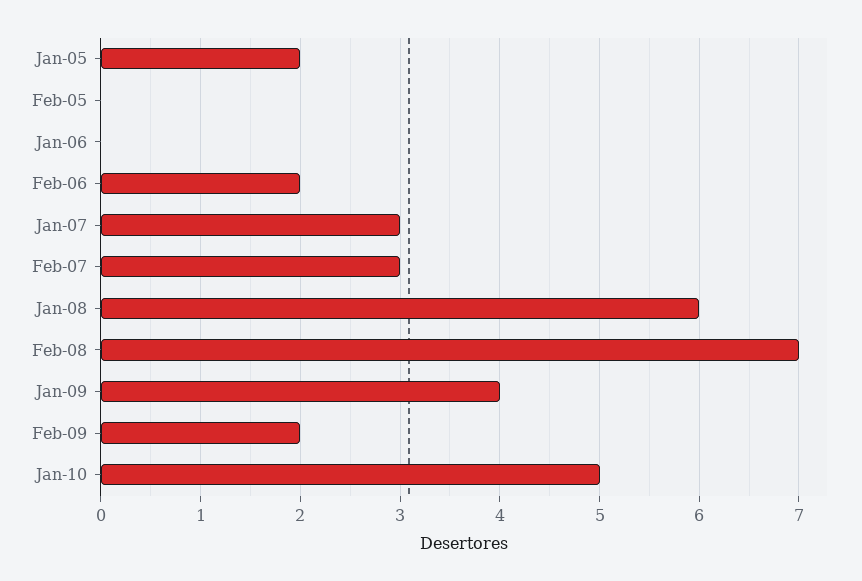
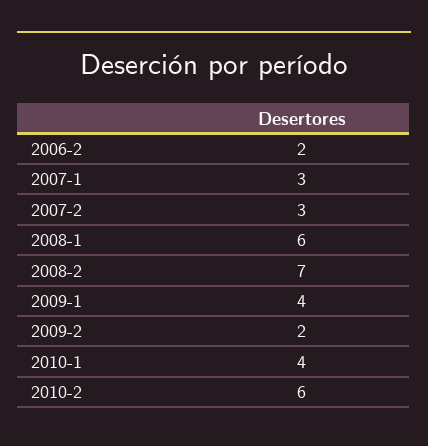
Jan-05: 2 -> none
Feb-05: 0 -> none
Jan-06: 0 -> none
Jan-10: 5 -> 4
2010-2: none -> 6

